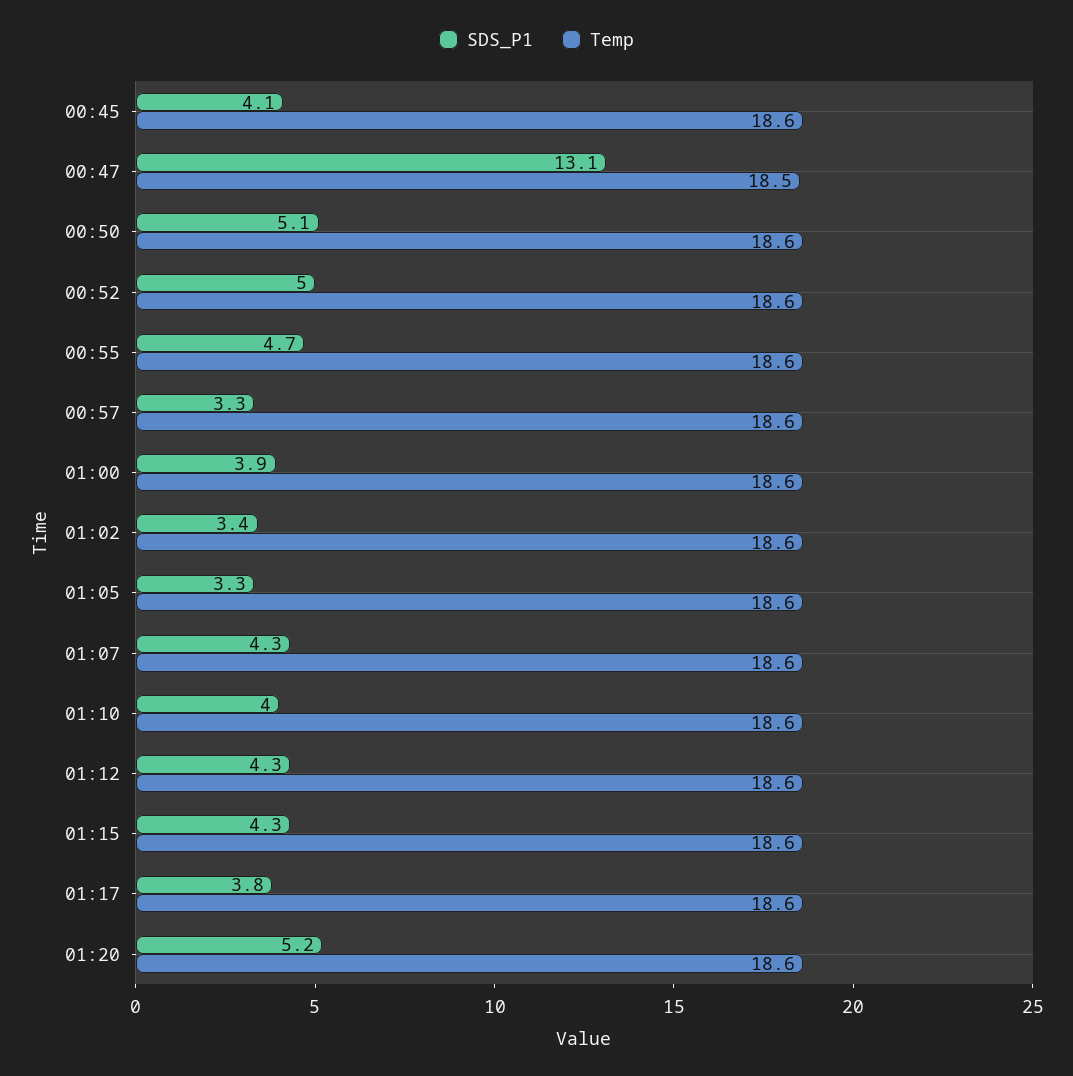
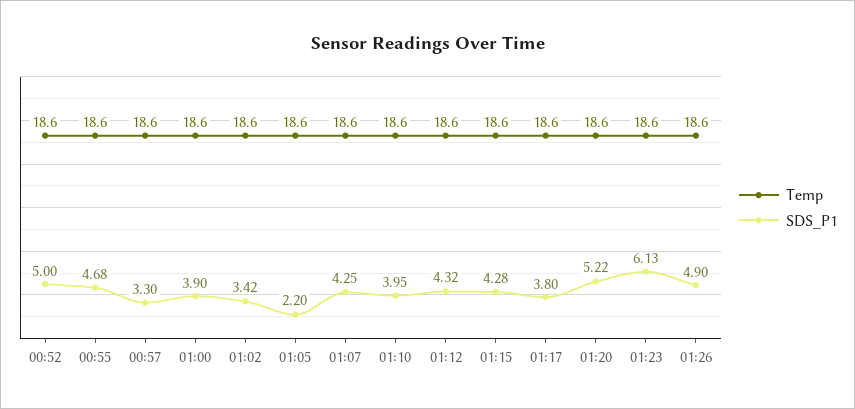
SDS_P1, 00:45: 4.1 -> none
Temp, 00:45: 18.6 -> none
SDS_P1, 00:47: 13.1 -> none
Temp, 00:47: 18.5 -> none
SDS_P1, 00:50: 5.1 -> none
Temp, 00:50: 18.6 -> none
SDS_P1, 01:05: 3.3 -> 2.2
Temp, 01:23: none -> 18.6
SDS_P1, 01:23: none -> 6.13
Temp, 01:26: none -> 18.6
SDS_P1, 01:26: none -> 4.9

